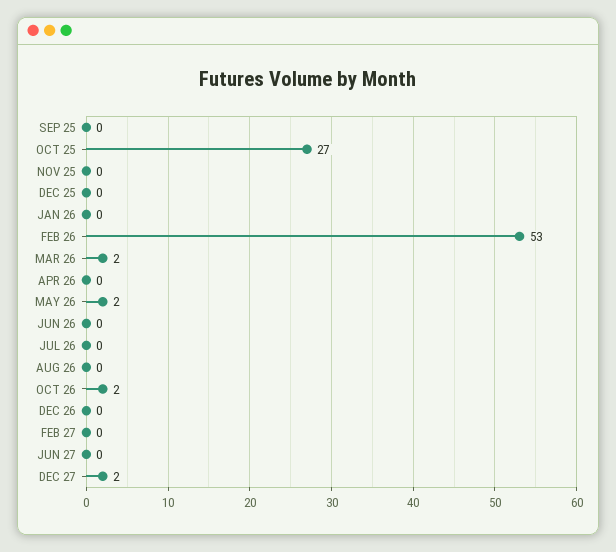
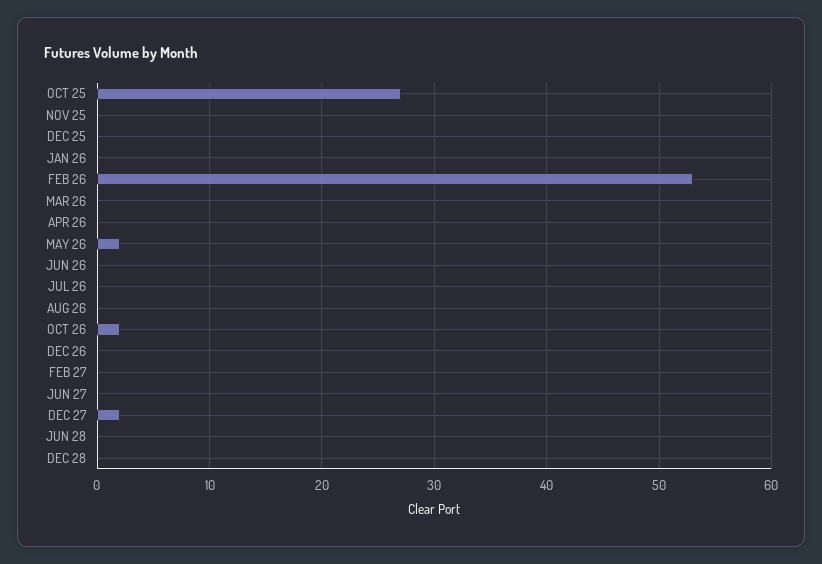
SEP 25: 0 -> none
MAR 26: 2 -> 0
JUN 28: none -> 0
DEC 28: none -> 0

